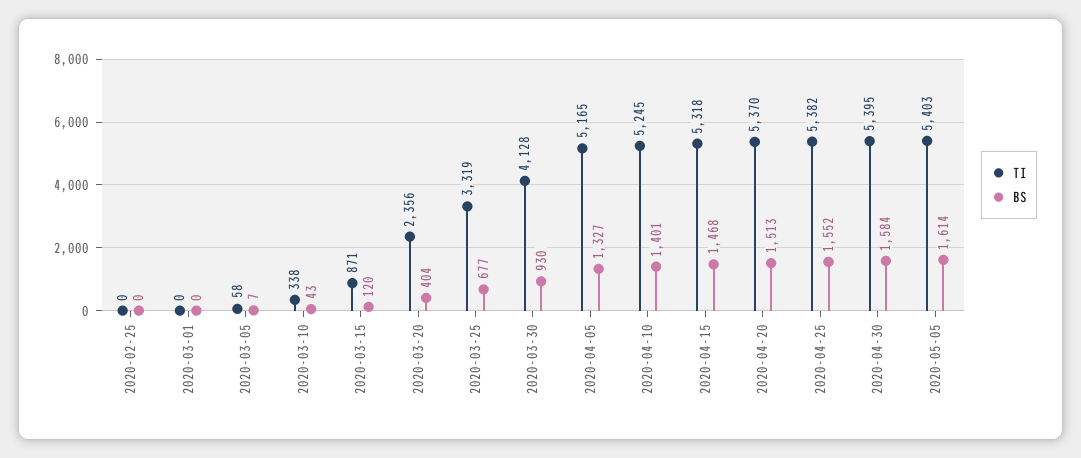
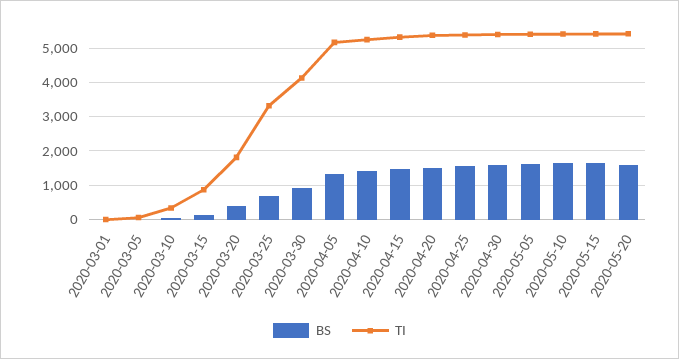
TI, 2020-02-25: 0 -> none
BS, 2020-02-25: 0 -> none
TI, 2020-03-20: 2356 -> 1800
BS, 2020-05-10: none -> 1600
TI, 2020-05-10: none -> 5400
BS, 2020-05-15: none -> 1600
TI, 2020-05-15: none -> 5400
BS, 2020-05-20: none -> 1600
TI, 2020-05-20: none -> 5400

